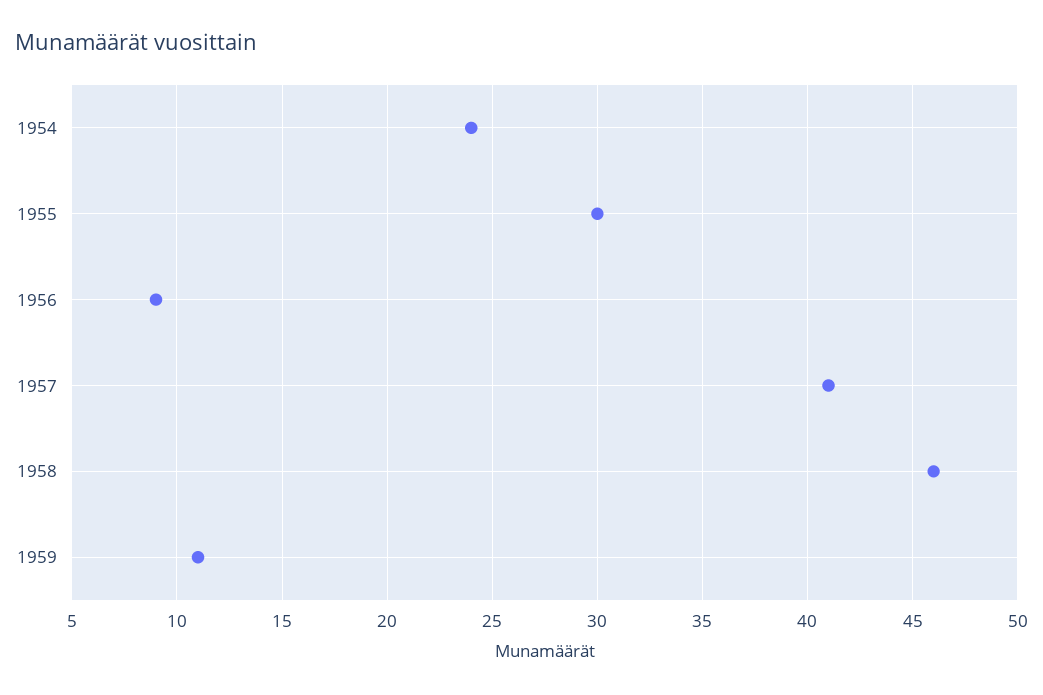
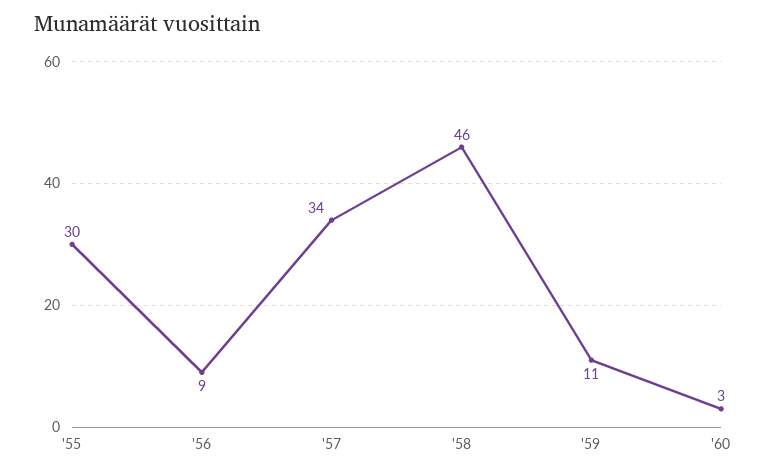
1954: 24 -> none
1957: 41 -> 34
'60: none -> 3

